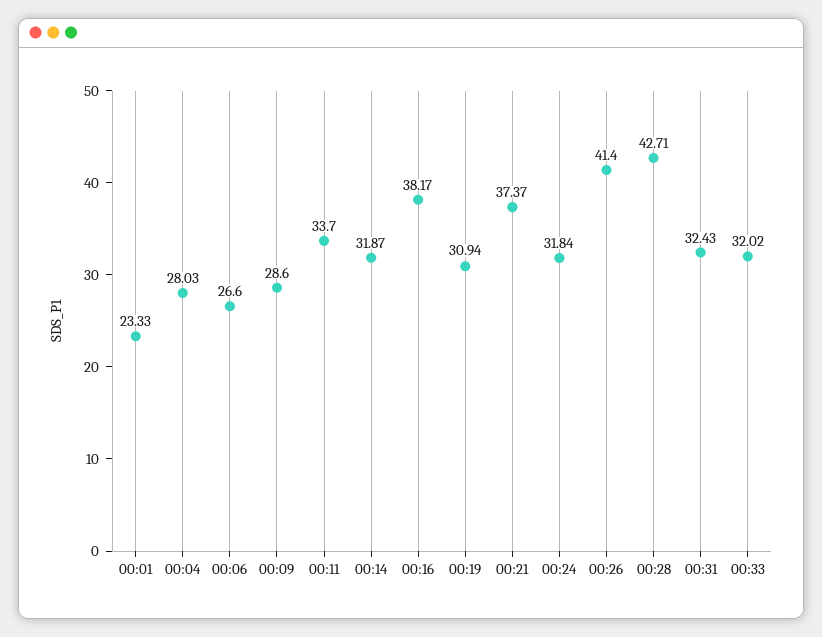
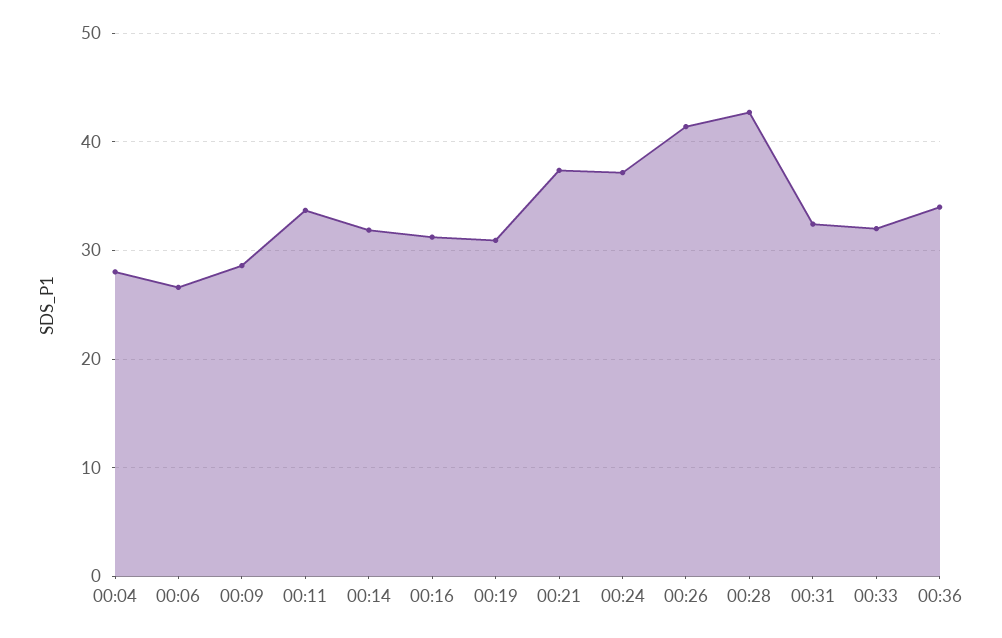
00:01: 23.33 -> none
00:16: 38.17 -> 31
00:24: 31.84 -> 37
00:36: none -> 34

